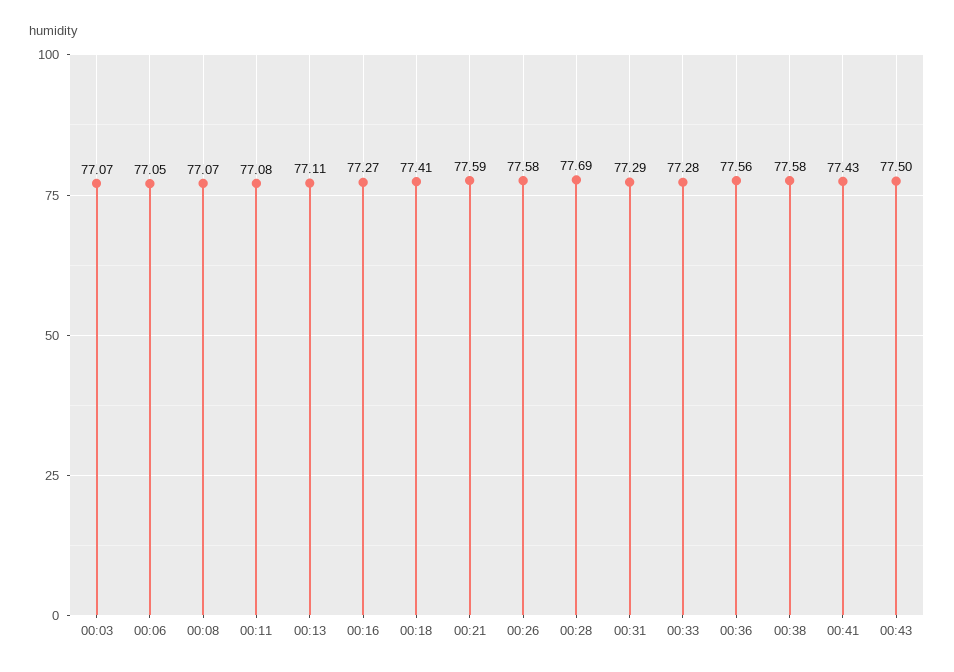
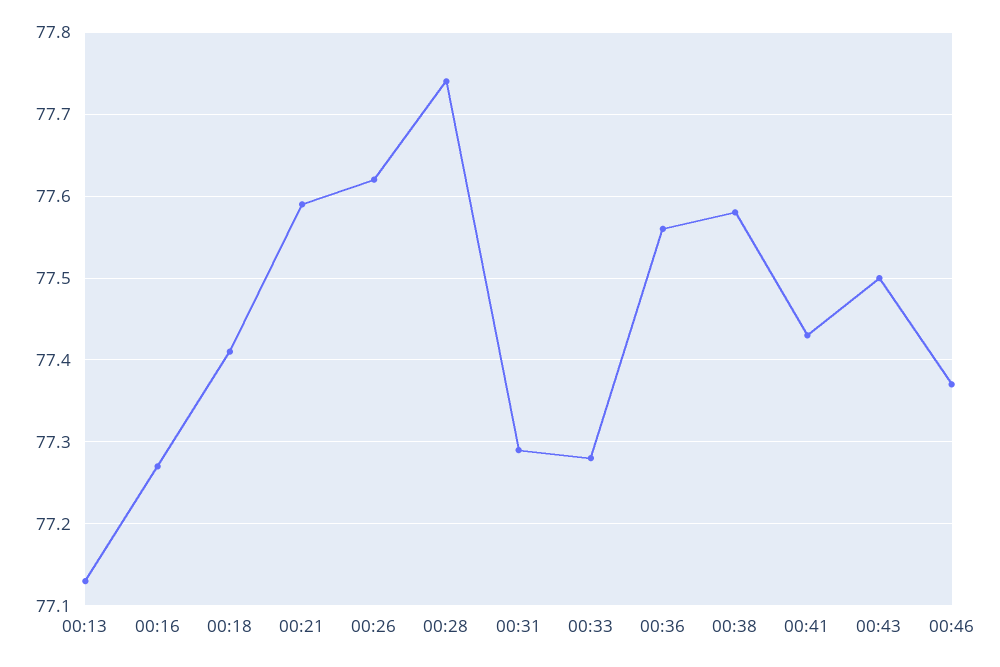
00:03: 77.07 -> none
00:06: 77.05 -> none
00:08: 77.07 -> none
00:11: 77.08 -> none
00:13: 77.11 -> 77.13
00:26: 77.58 -> 77.62
00:28: 77.69 -> 77.74
00:46: none -> 77.37

